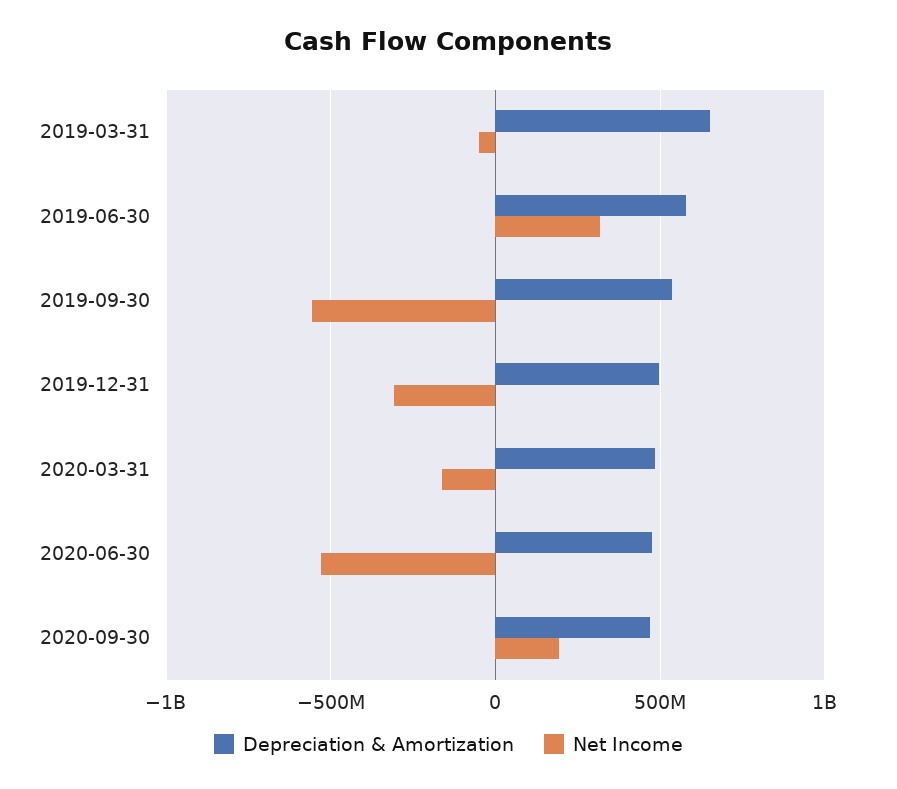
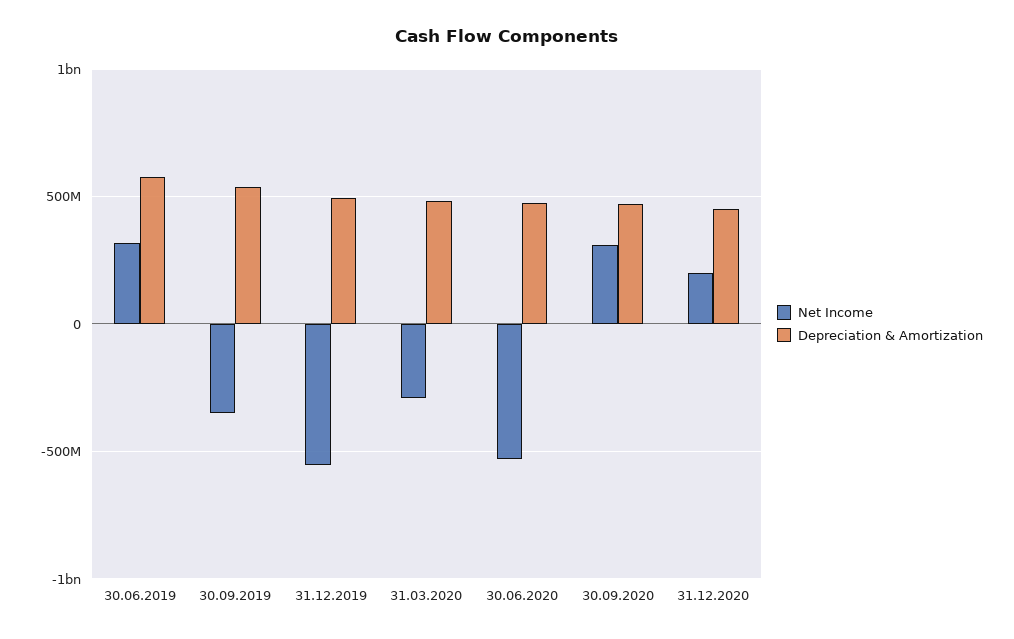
Depreciation & Amortization, 2019-03-31: 650000000 -> none
Net Income, 2019-03-31: -50000000 -> none
Net Income, 2019-09-30: -550000000 -> -350000000
Net Income, 2019-12-31: -300000000 -> -550000000
Net Income, 2020-03-31: -150000000 -> -300000000
Net Income, 2020-09-30: 200000000 -> 300000000
Net Income, 31.12.2020: none -> 200000000
Depreciation & Amortization, 31.12.2020: none -> 450000000

